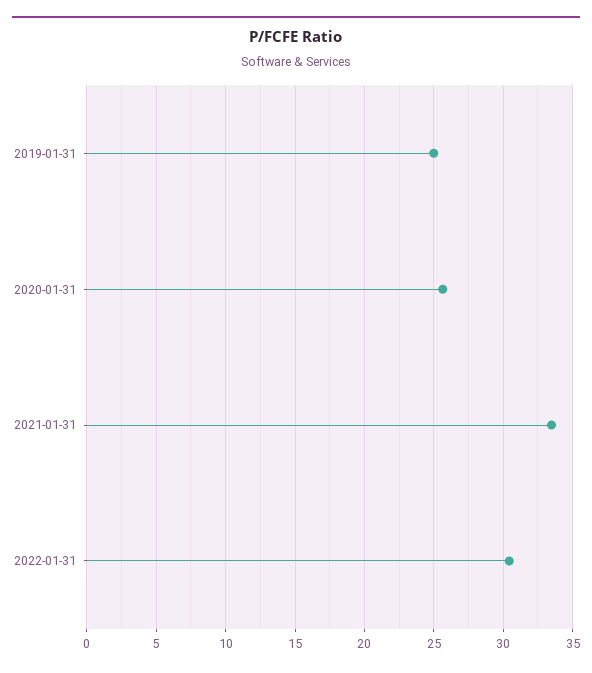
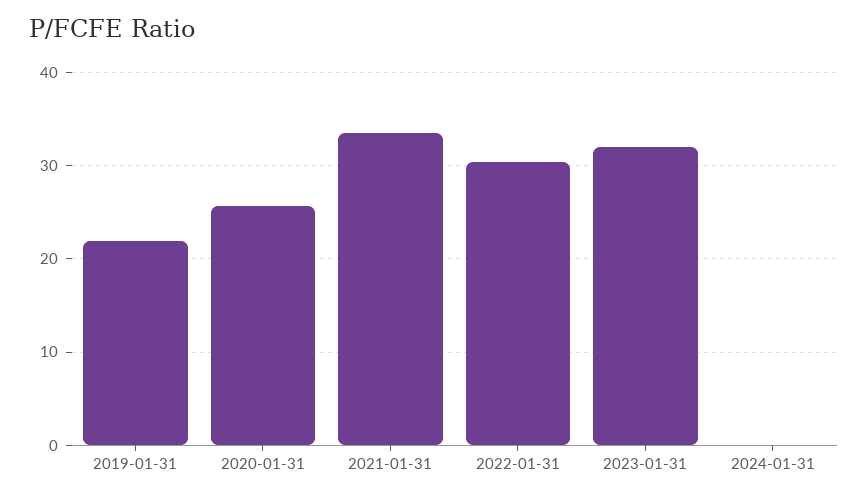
2019-01-31: 25 -> 22
2023-01-31: none -> 32
2024-01-31: none -> 0

